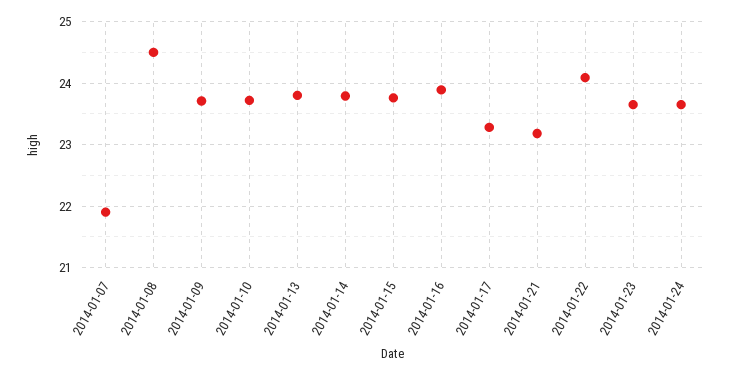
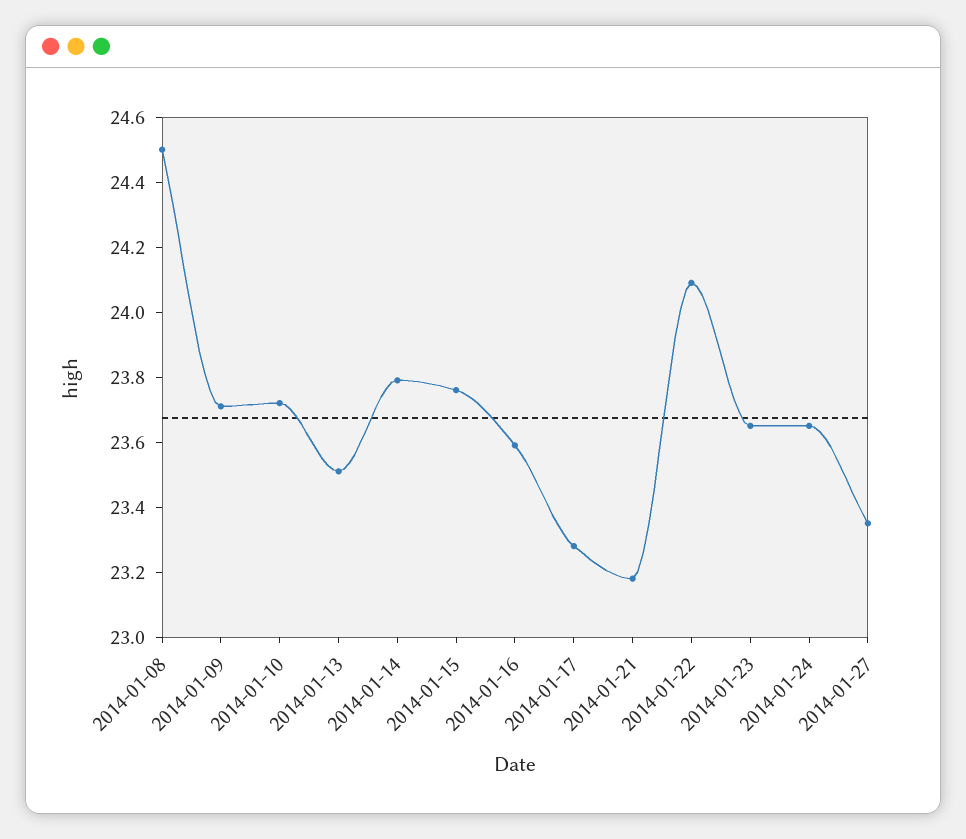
2014-01-07: 21.9 -> none
2014-01-13: 23.8 -> 23.5
2014-01-16: 23.9 -> 23.6
2014-01-27: none -> 23.35

